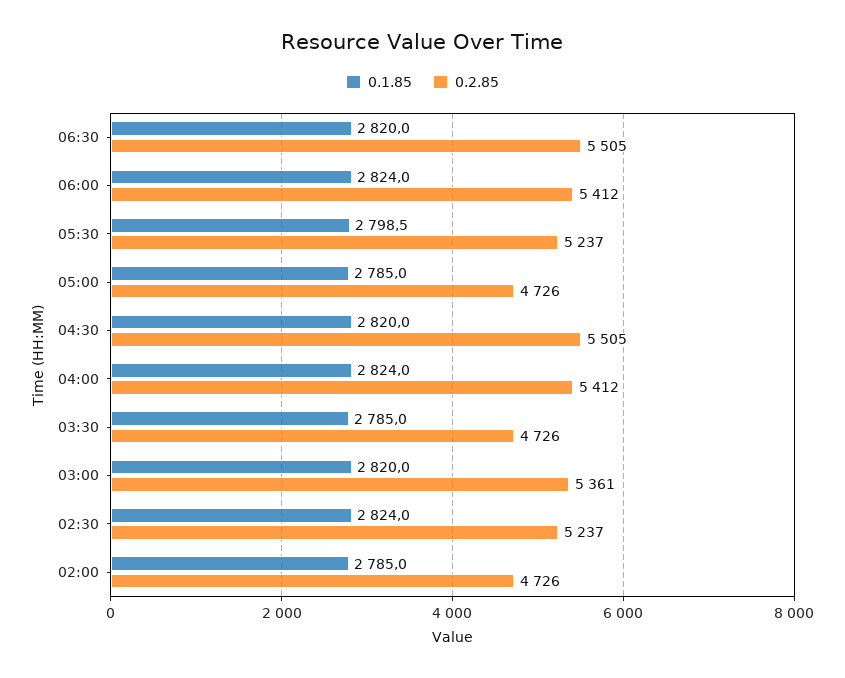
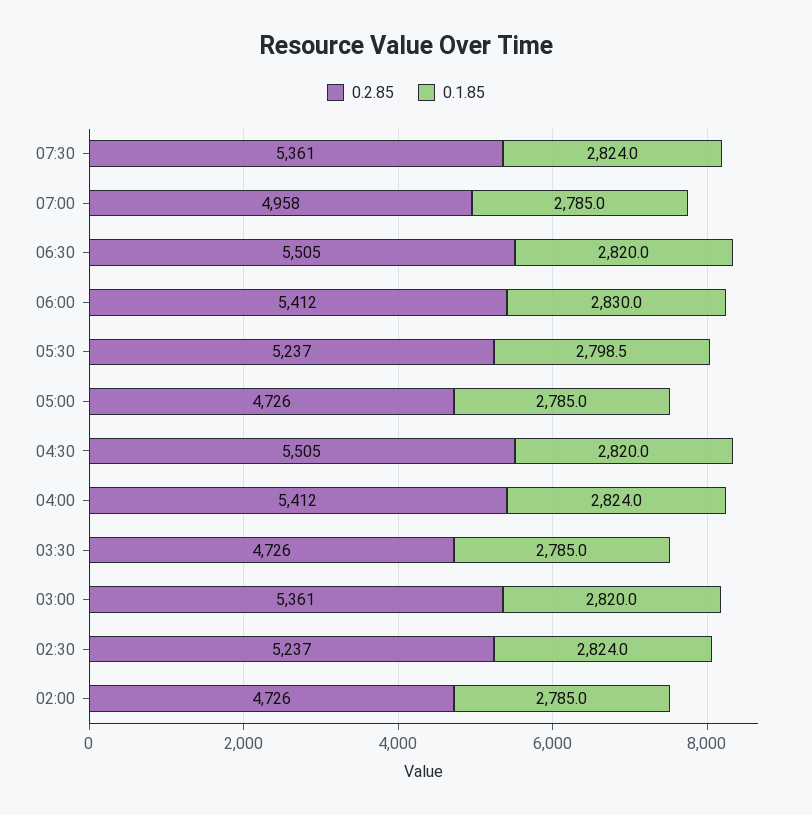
0.1.85, 06:00: 2824 -> 2830
0.2.85, 07:30: none -> 5361
0.1.85, 07:30: none -> 2824
0.2.85, 07:00: none -> 4958
0.1.85, 07:00: none -> 2785

